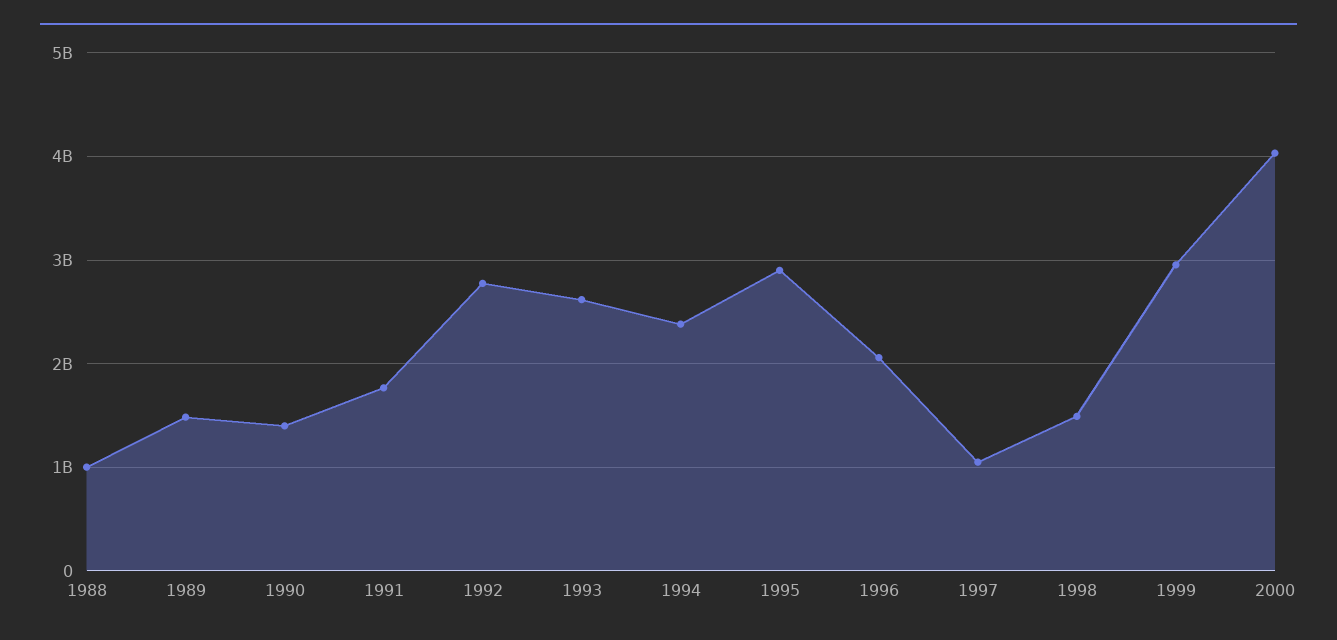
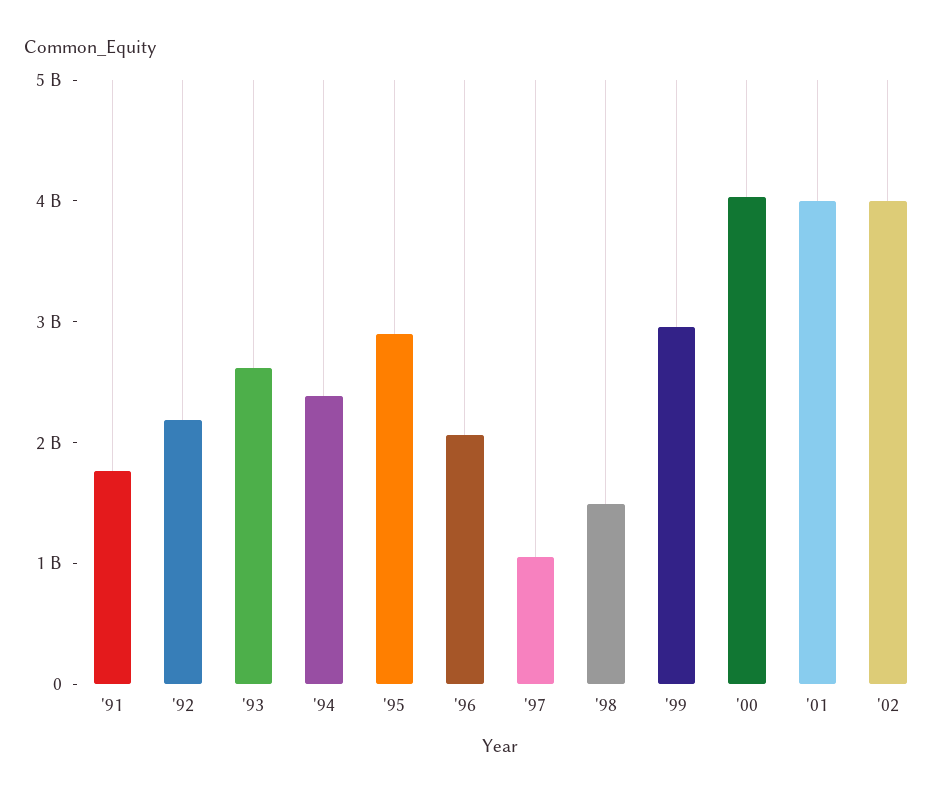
1988: 1000000000 -> none
1989: 1500000000 -> none
1990: 1400000000 -> none
1992: 2800000000 -> 2200000000
'01: none -> 4000000000
'02: none -> 4000000000

